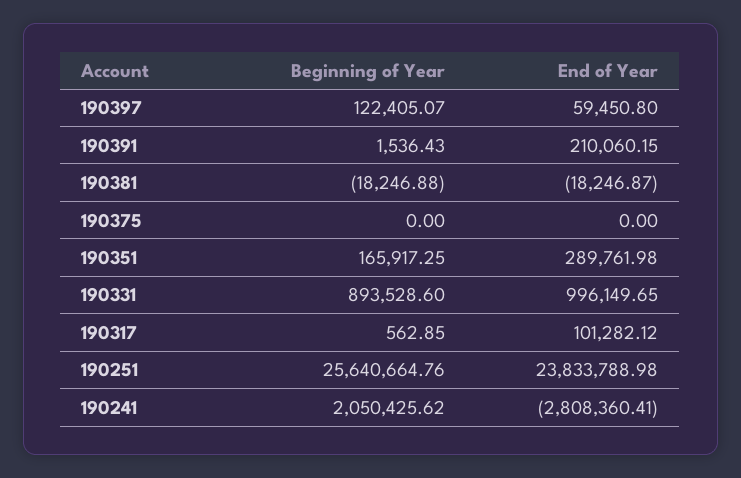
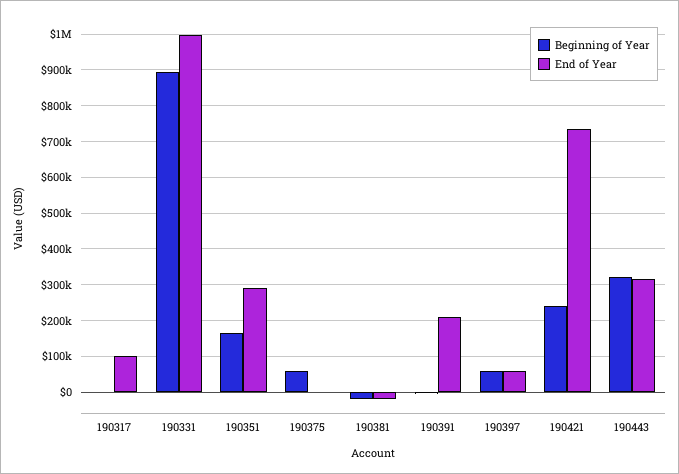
Beginning of Year, 190397: 122405.07 -> 60000
Beginning of Year, 190375: 0 -> 60000
Beginning of Year, 190251: 25640664.76 -> none
End of Year, 190251: 23833788.98 -> none
Beginning of Year, 190241: 2050425.62 -> none
End of Year, 190241: -2808360.41 -> none
Beginning of Year, 190421: none -> 240000
End of Year, 190421: none -> 740000
Beginning of Year, 190443: none -> 320000
End of Year, 190443: none -> 320000

